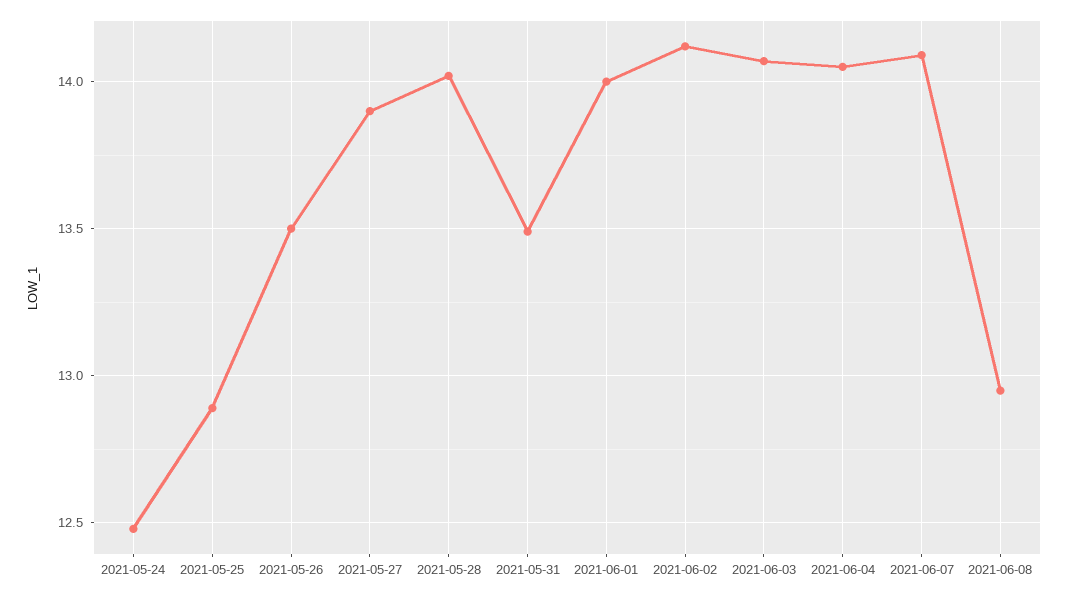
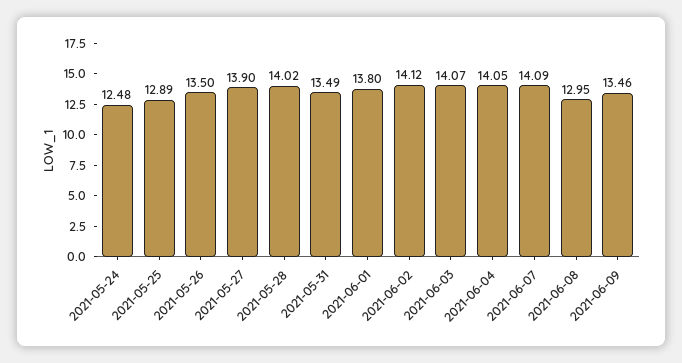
2021-06-01: 14 -> 13.8
2021-06-09: none -> 13.46

